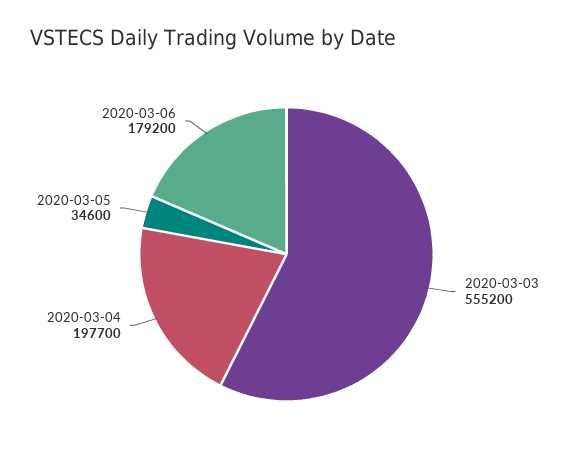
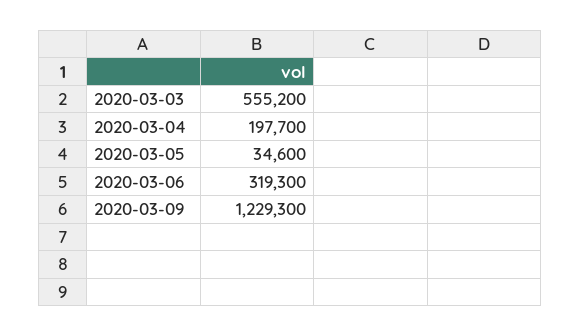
2020-03-06: 179200 -> 319300
2020-03-09: none -> 1229300

